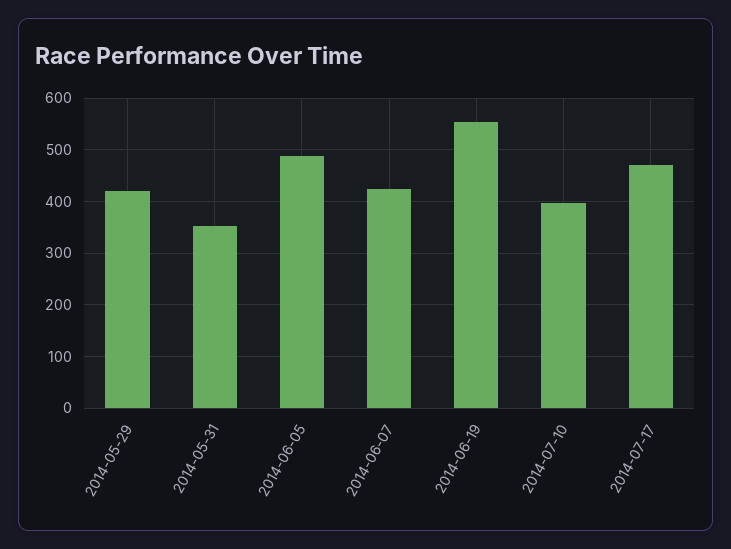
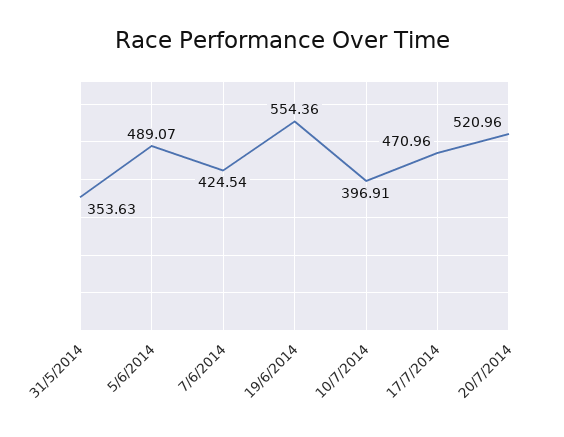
2014-05-29: 420 -> none
20/7/2014: none -> 520.96

